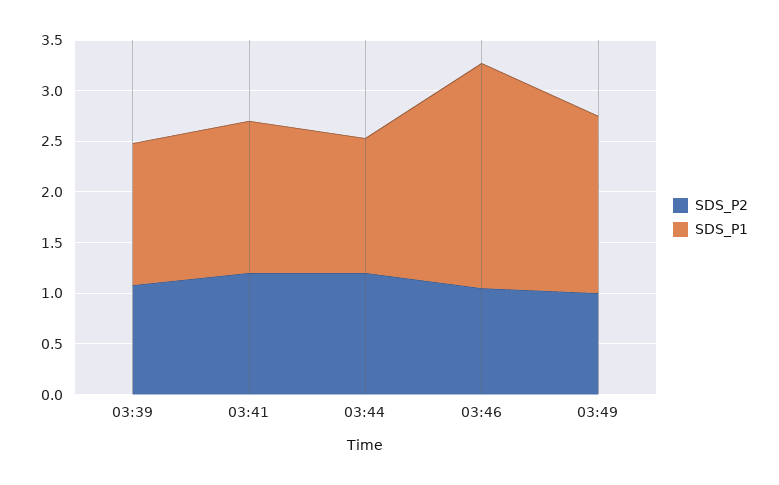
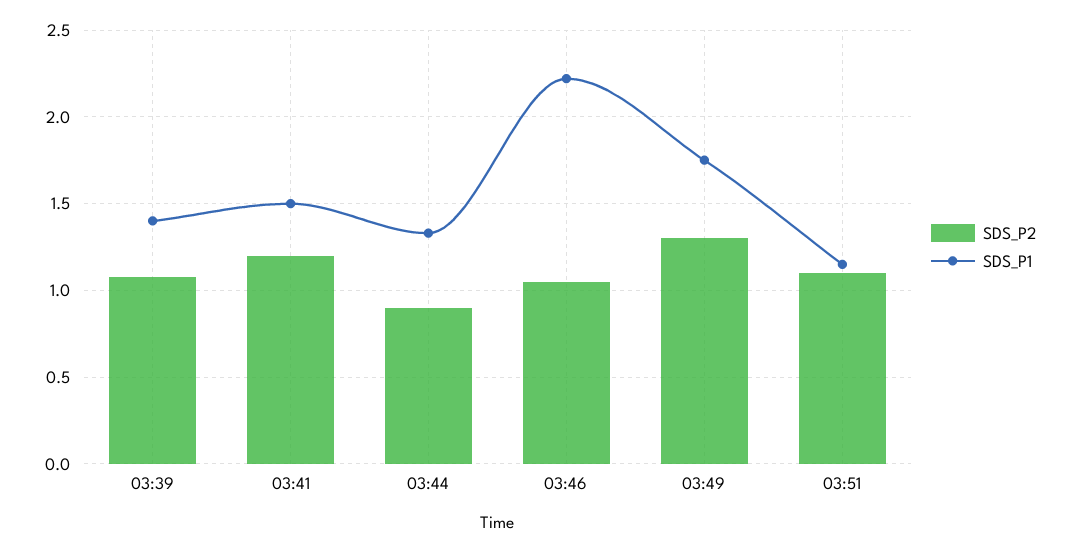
SDS_P2, 03:44: 1.2 -> 0.9
SDS_P2, 03:49: 1 -> 1.3
SDS_P2, 03:51: none -> 1.1
SDS_P1, 03:51: none -> 1.15

